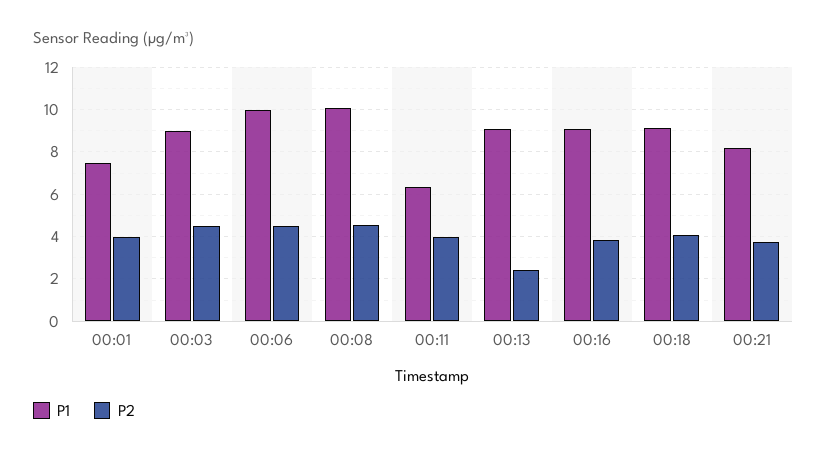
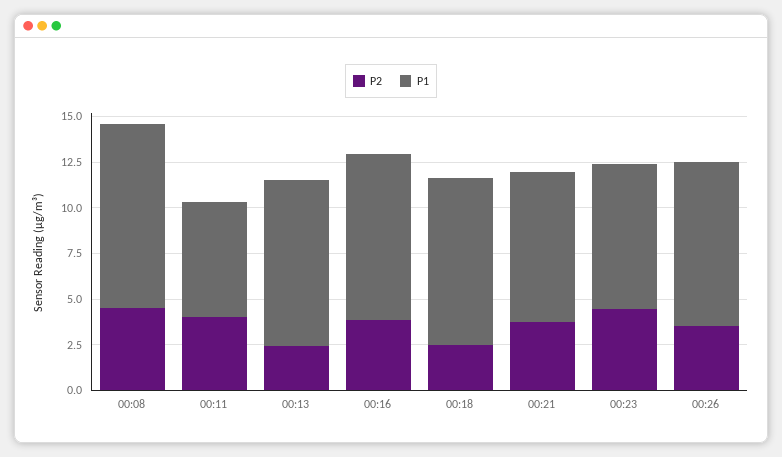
P1, 00:01: 7.5 -> none
P2, 00:01: 4 -> none
P1, 00:03: 9 -> none
P2, 00:03: 4.5 -> none
P1, 00:06: 10 -> none
P2, 00:06: 4.5 -> none
P2, 00:18: 4 -> 2.5
P2, 00:23: none -> 4.5
P1, 00:23: none -> 8
P2, 00:26: none -> 3.5
P1, 00:26: none -> 9

